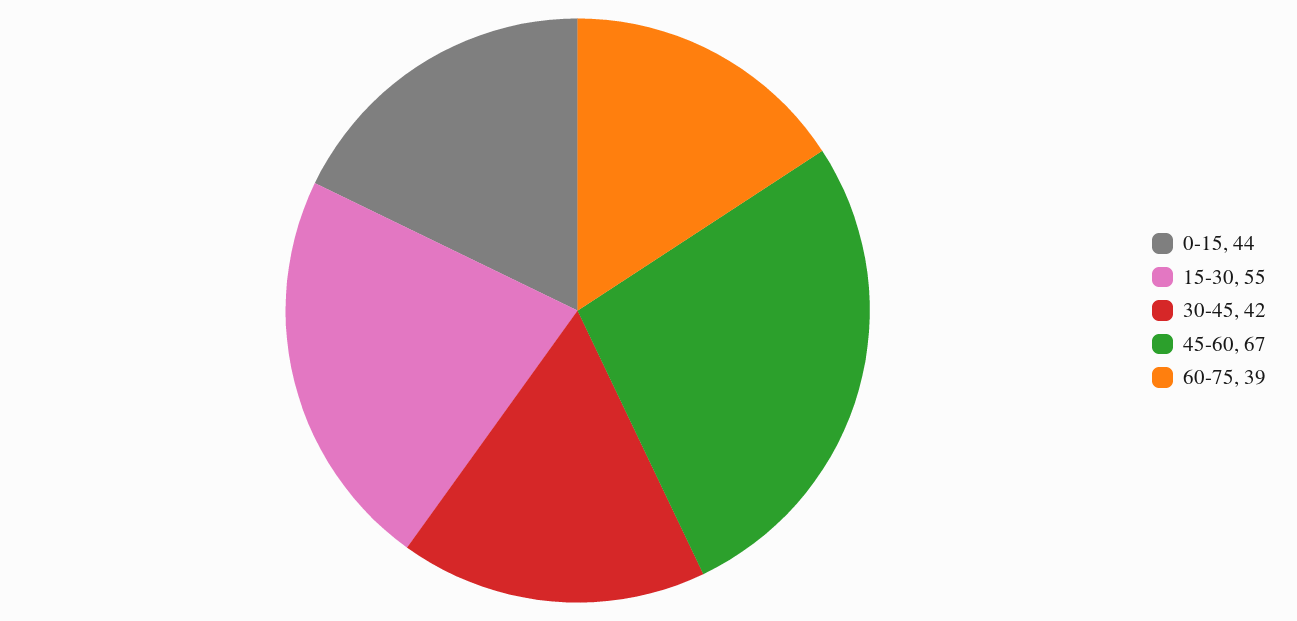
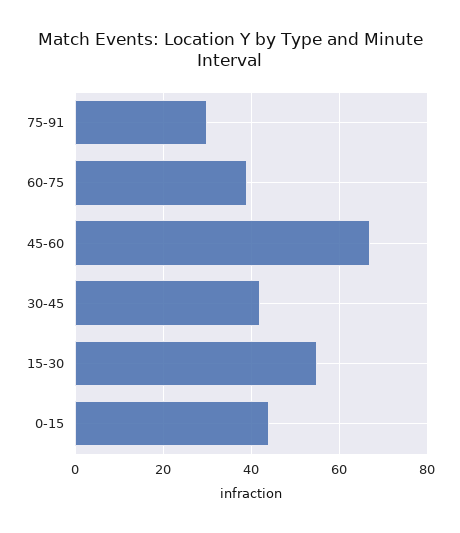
75-91: none -> 30

